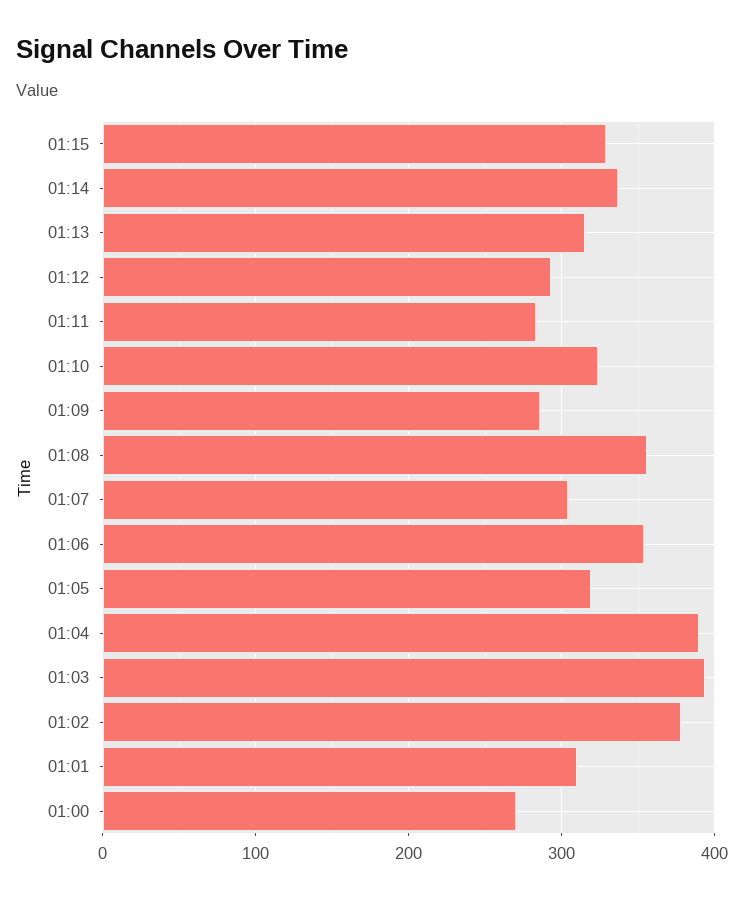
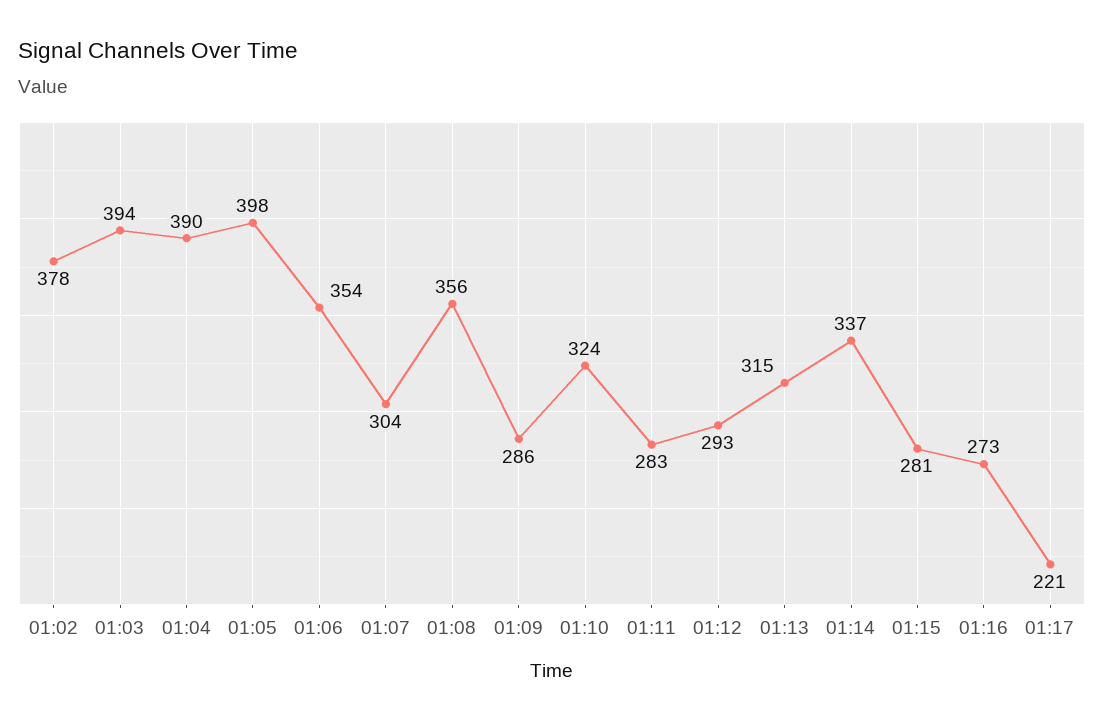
01:15: 330 -> 281
01:05: 320 -> 398
01:01: 310 -> none
01:00: 270 -> none
01:16: none -> 273
01:17: none -> 221

